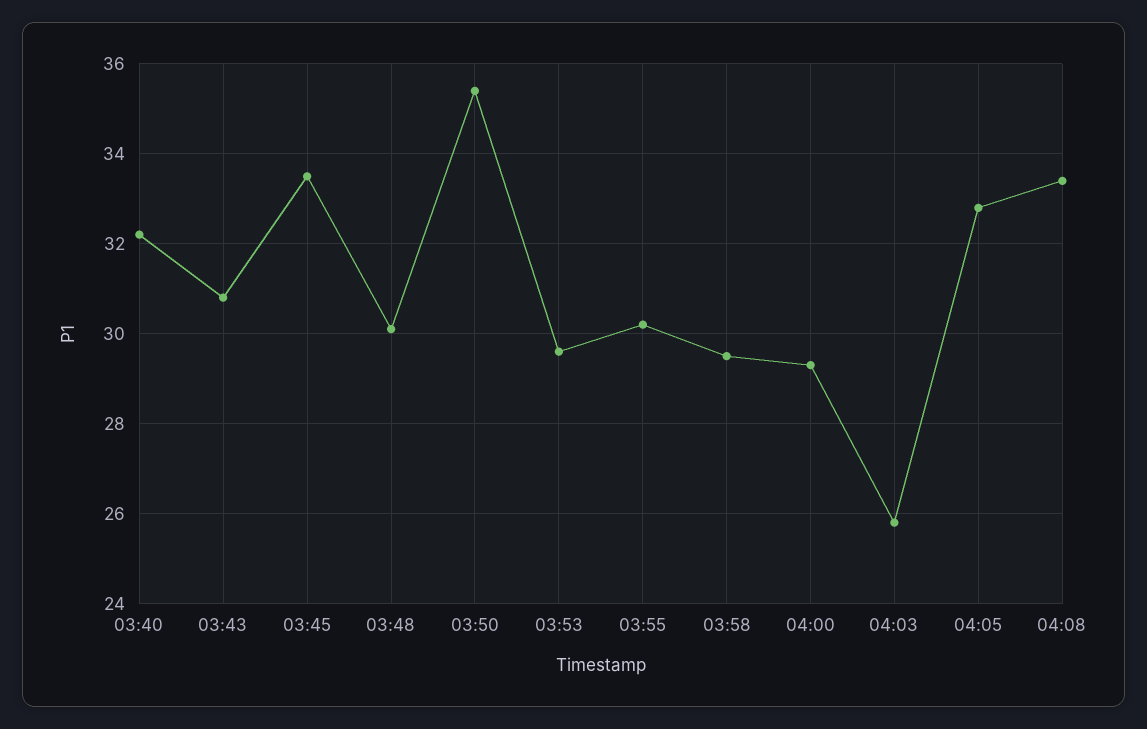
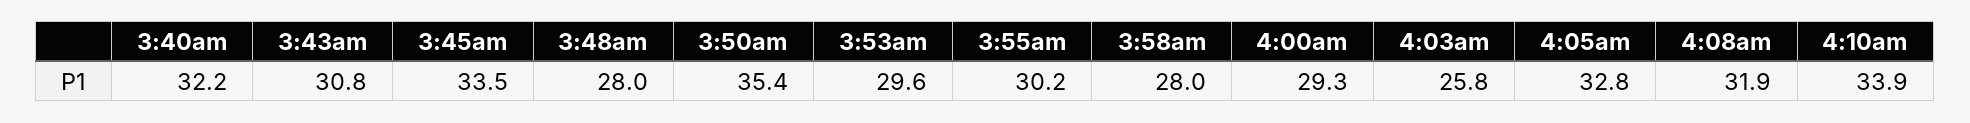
03:48: 30 -> 28
03:58: 29.5 -> 28
04:08: 33.5 -> 31.9
4:10am: none -> 33.9

